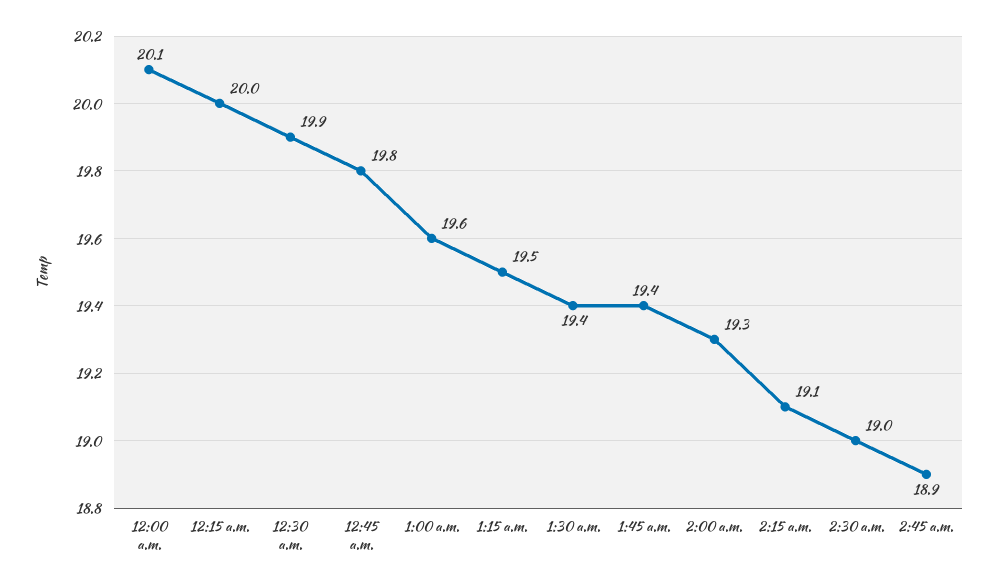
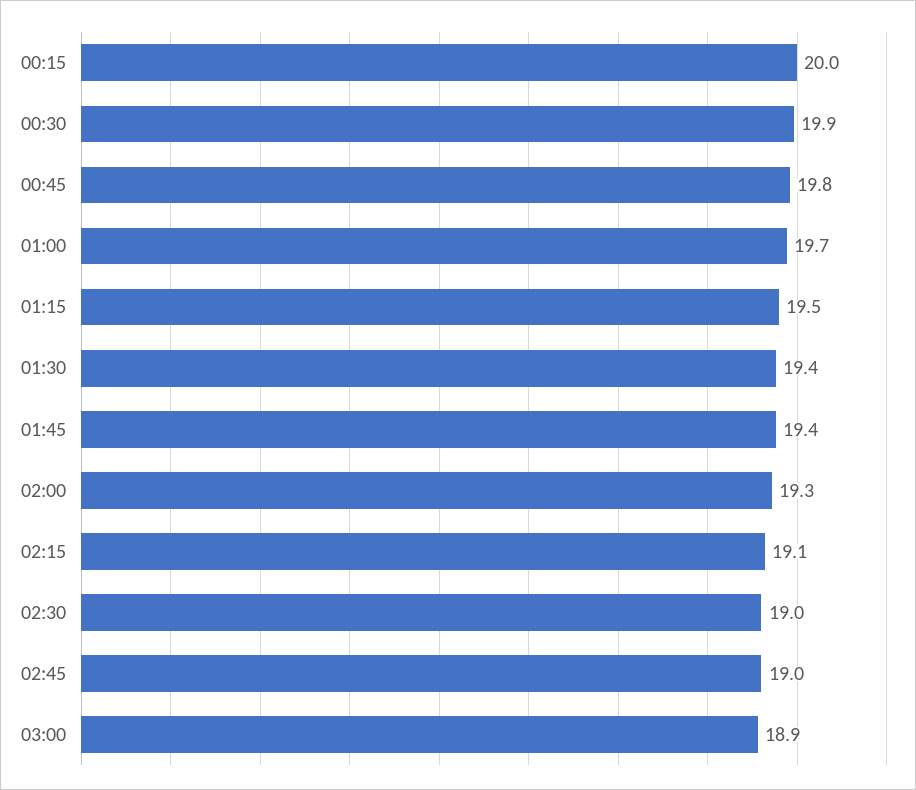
12:00 a.m.: 20.1 -> none
1:00 a.m.: 19.6 -> 19.7
2:45 a.m.: 18.9 -> 19
03:00: none -> 18.9

